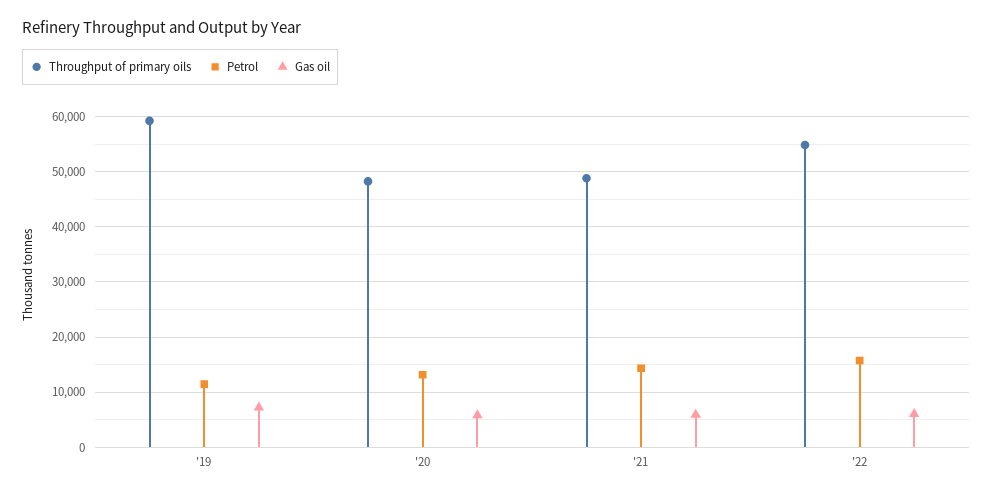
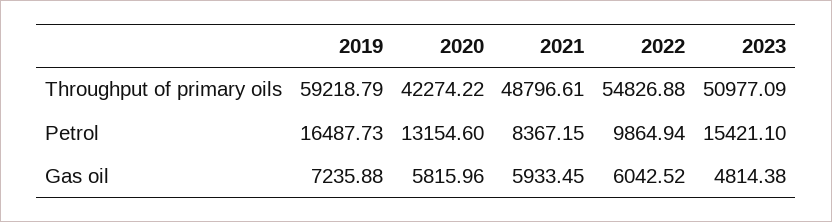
Petrol, '19: 12000 -> 16487.73
Throughput of primary oils, '20: 48000 -> 42274.22
Petrol, '21: 14000 -> 8367.15
Petrol, '22: 16000 -> 9864.94
Throughput of primary oils, 2023: none -> 50977.09
Petrol, 2023: none -> 15421.1
Gas oil, 2023: none -> 4814.38

